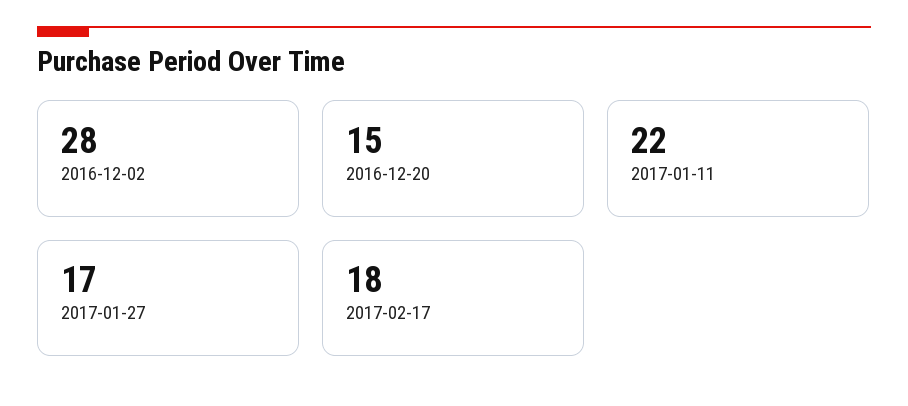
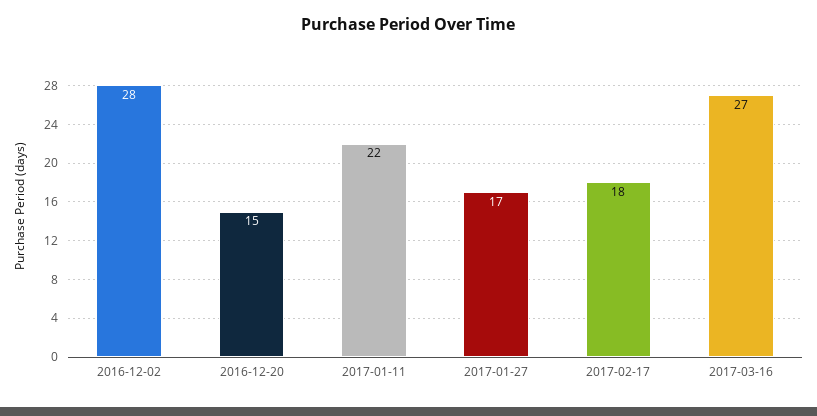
2017-03-16: none -> 27

